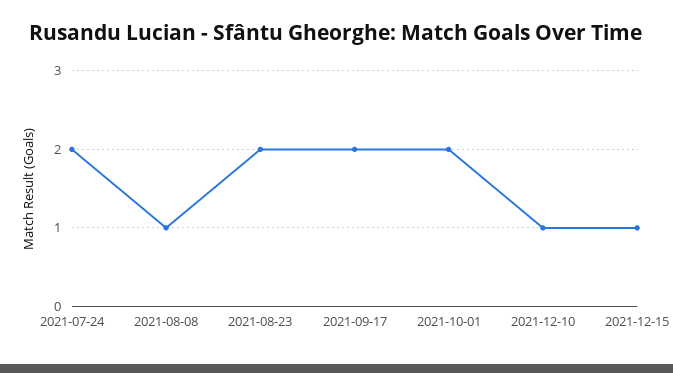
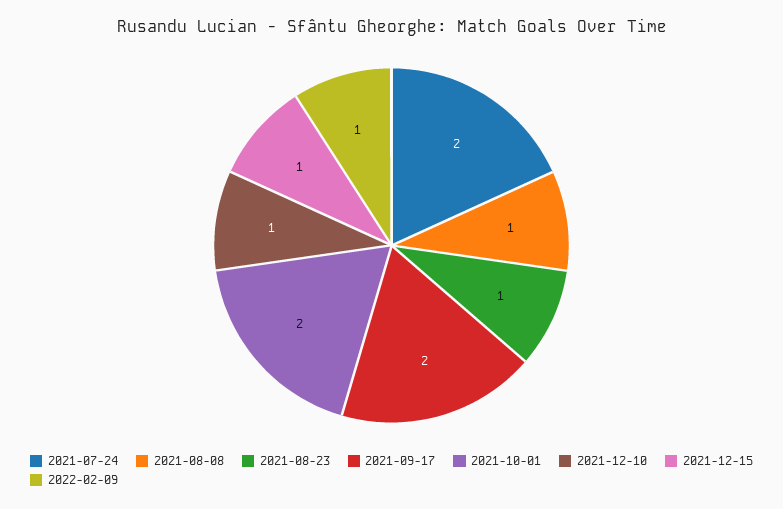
2021-08-23: 2 -> 1
2022-02-09: none -> 1

